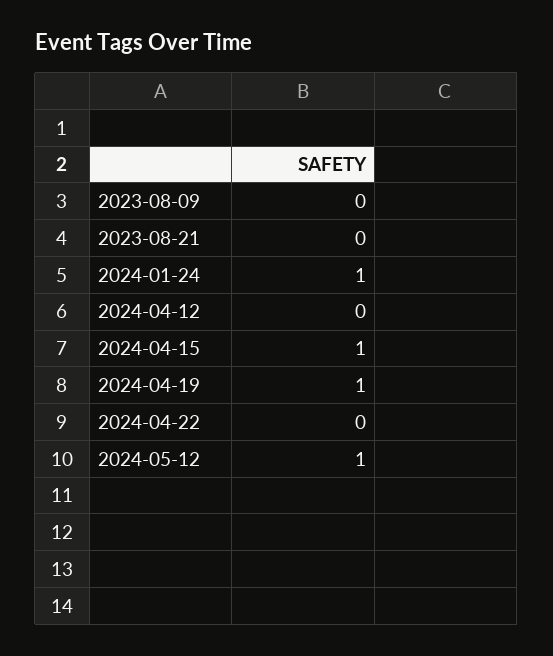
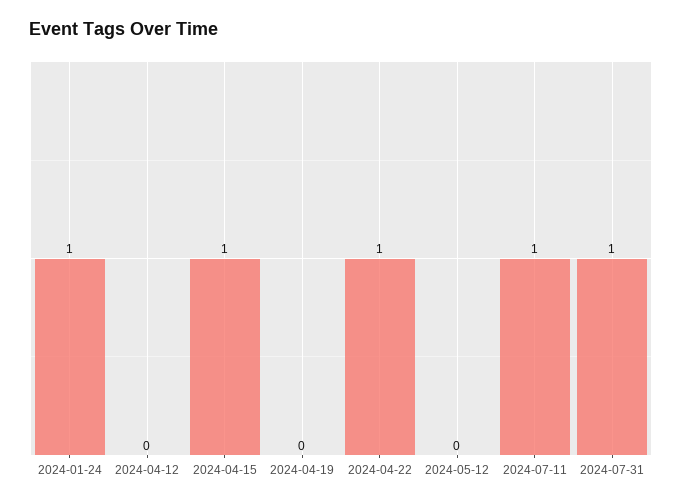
2023-08-09: 0 -> none
2023-08-21: 0 -> none
2024-04-19: 1 -> 0
2024-04-22: 0 -> 1
2024-05-12: 1 -> 0
2024-07-11: none -> 1
2024-07-31: none -> 1

